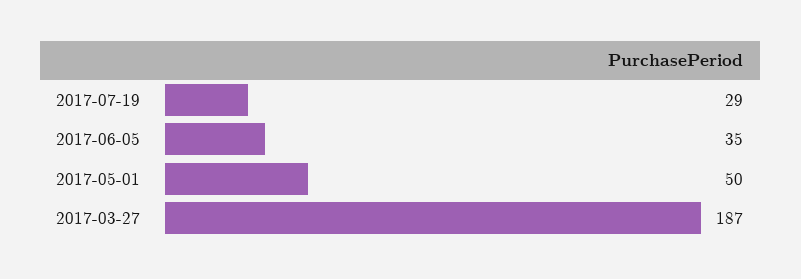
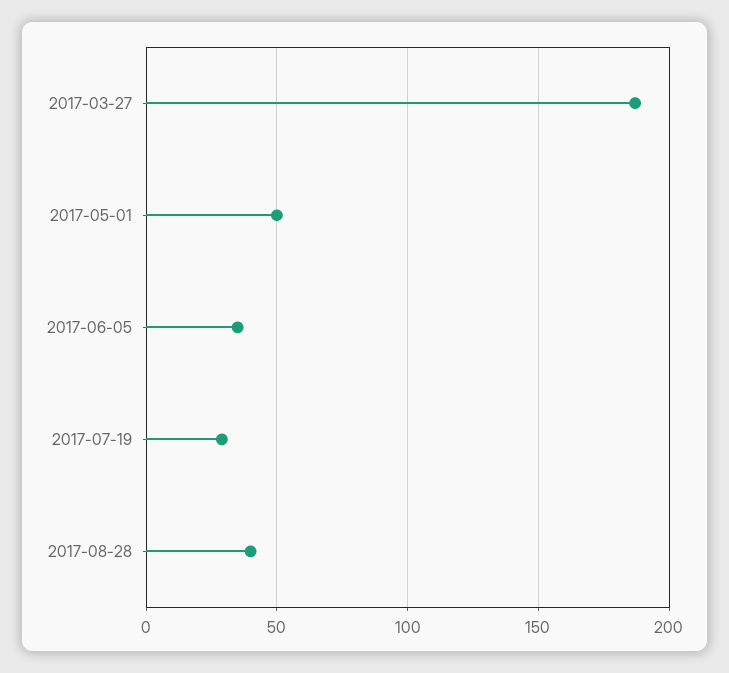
2017-08-28: none -> 40

